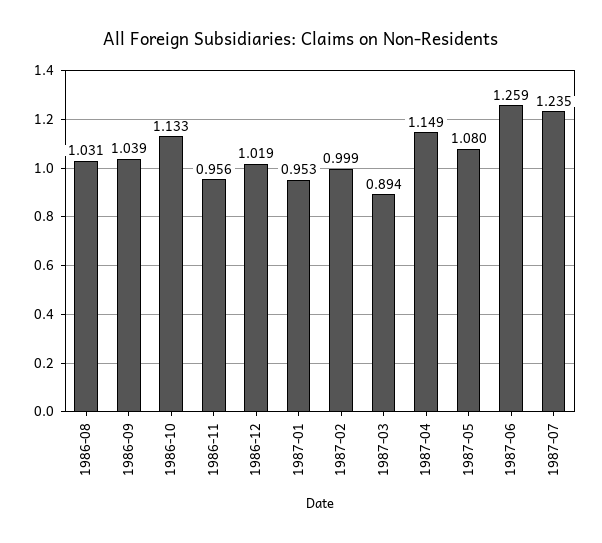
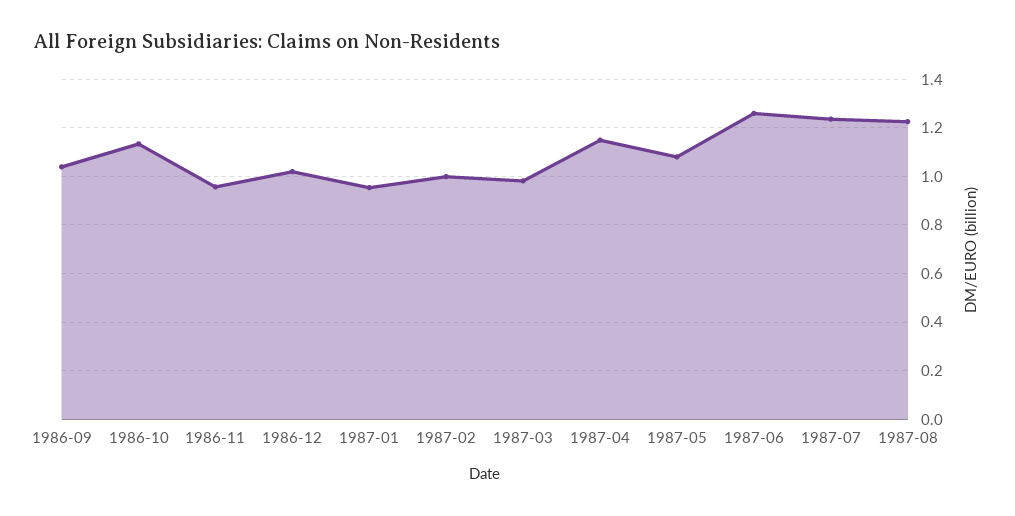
1986-08: 1.031 -> none
1987-03: 0.894 -> 0.975
1987-08: none -> 1.225

